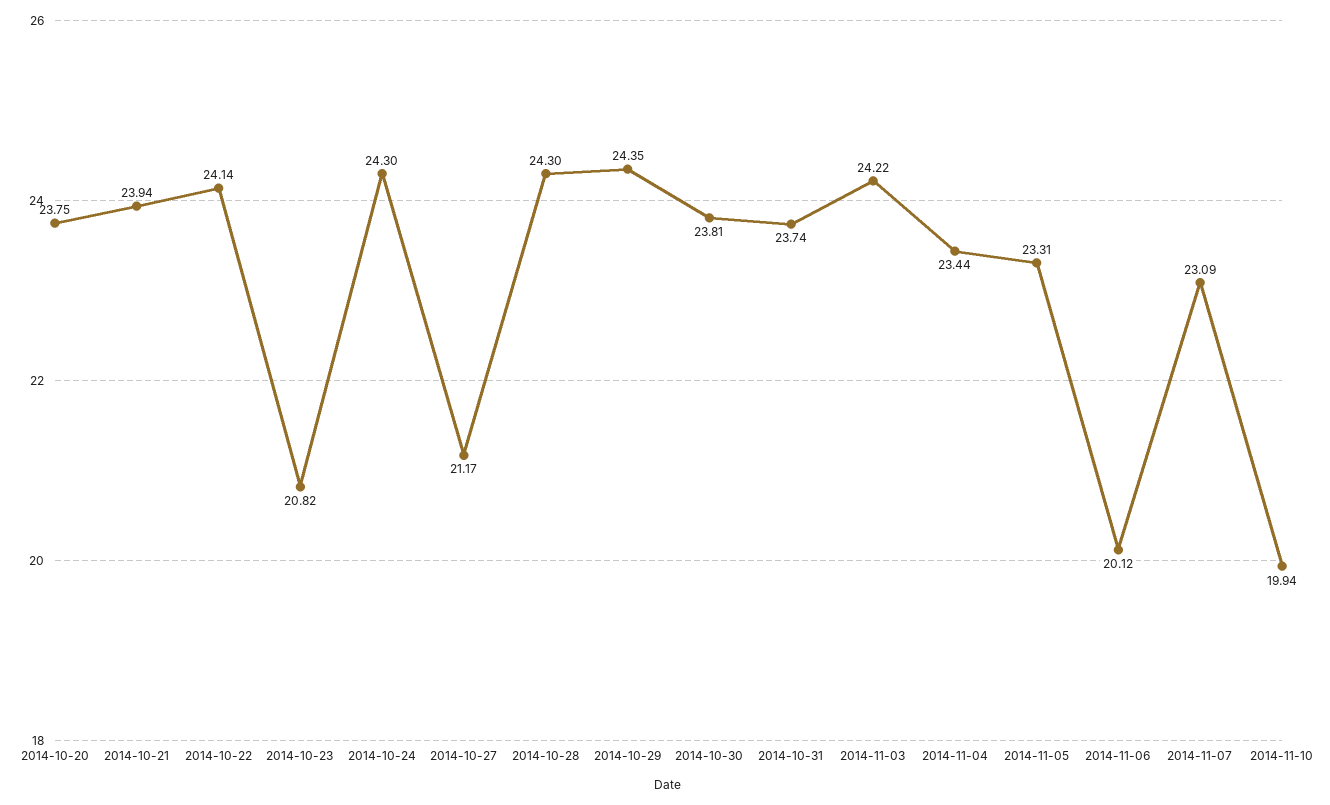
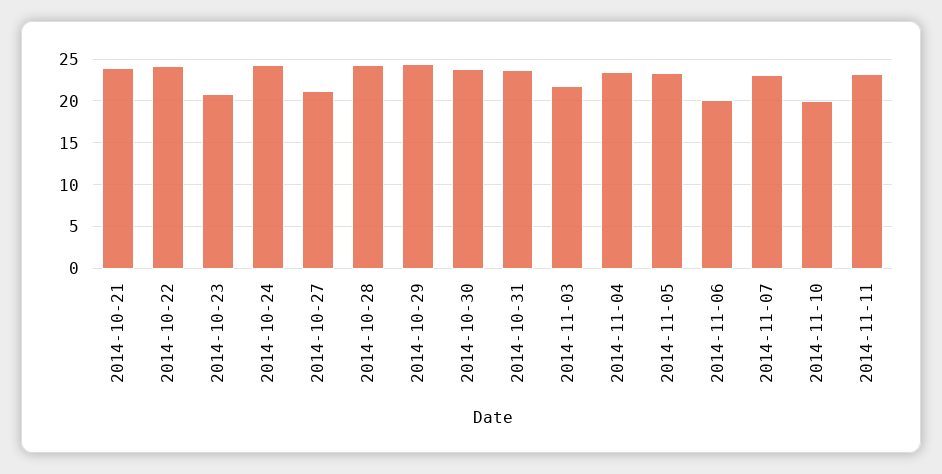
2014-10-20: 23.75 -> none
2014-11-03: 24.22 -> 22
2014-11-11: none -> 23

